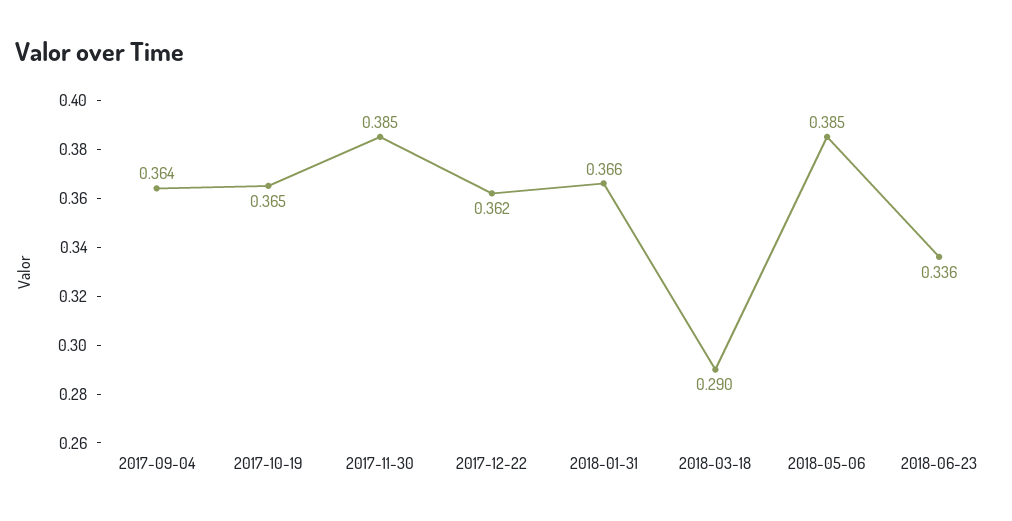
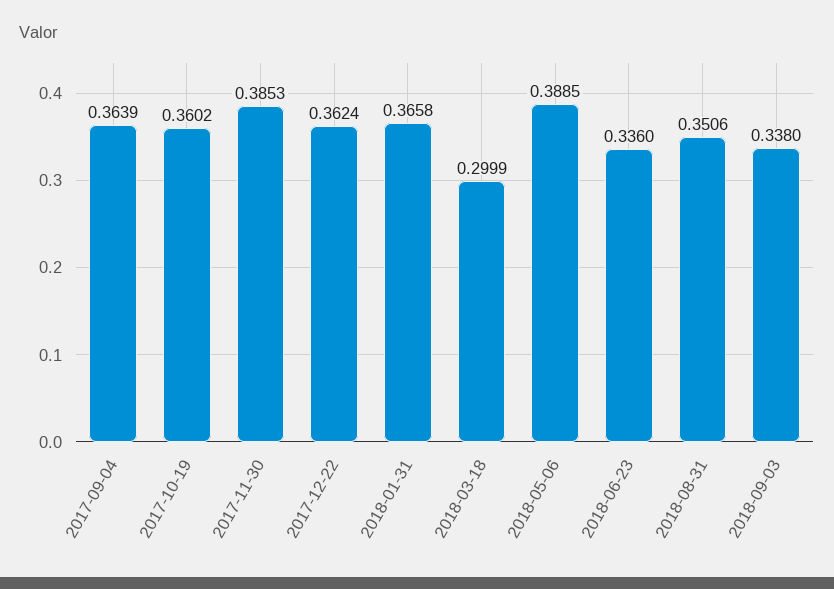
2017-10-19: 0.365 -> 0.3602
2018-03-18: 0.29 -> 0.2999
2018-05-06: 0.385 -> 0.3885
2018-08-31: none -> 0.3506
2018-09-03: none -> 0.338

